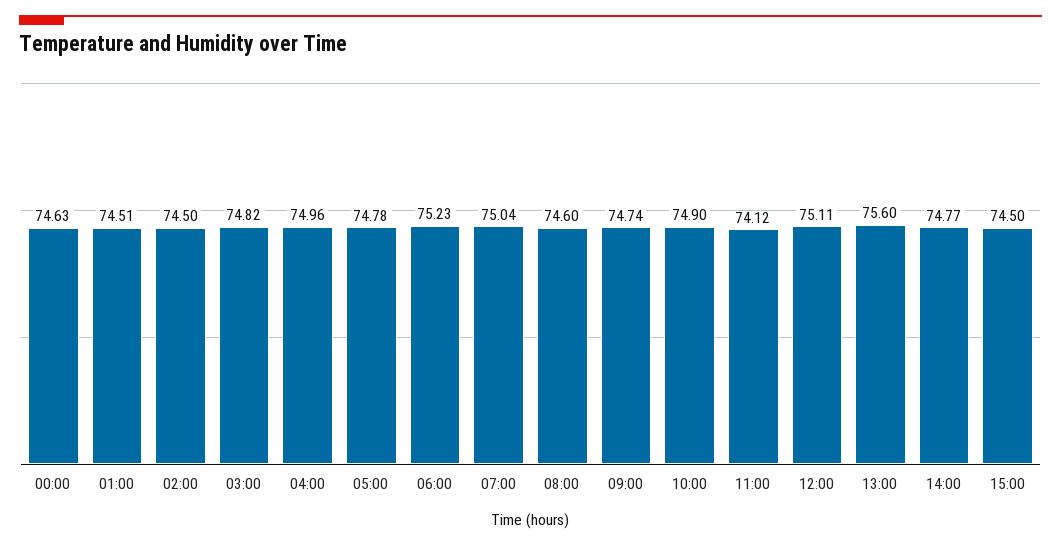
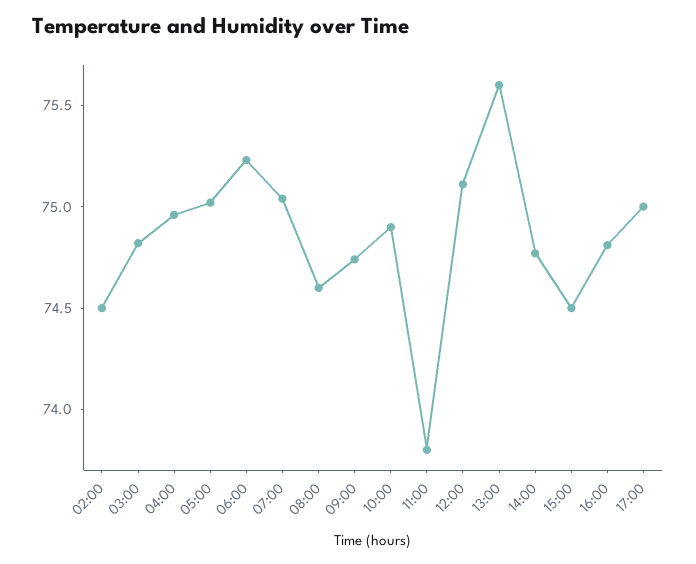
00:00: 74.63 -> none
01:00: 74.51 -> none
05:00: 74.78 -> 75
11:00: 74.12 -> 73.8
16:00: none -> 74.8
17:00: none -> 75

